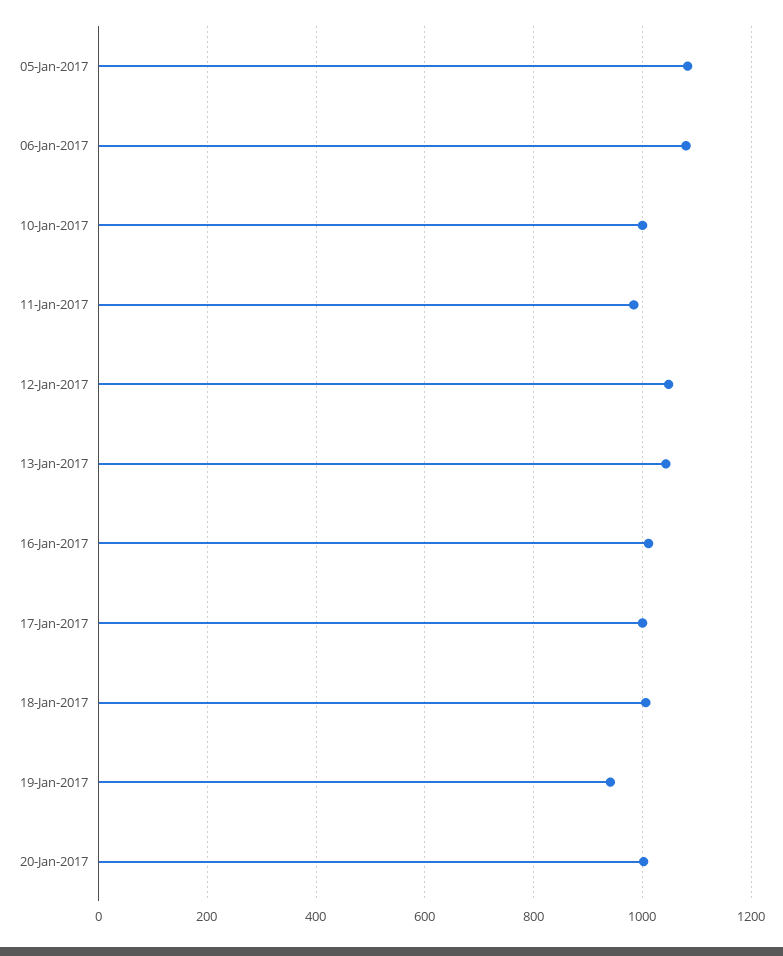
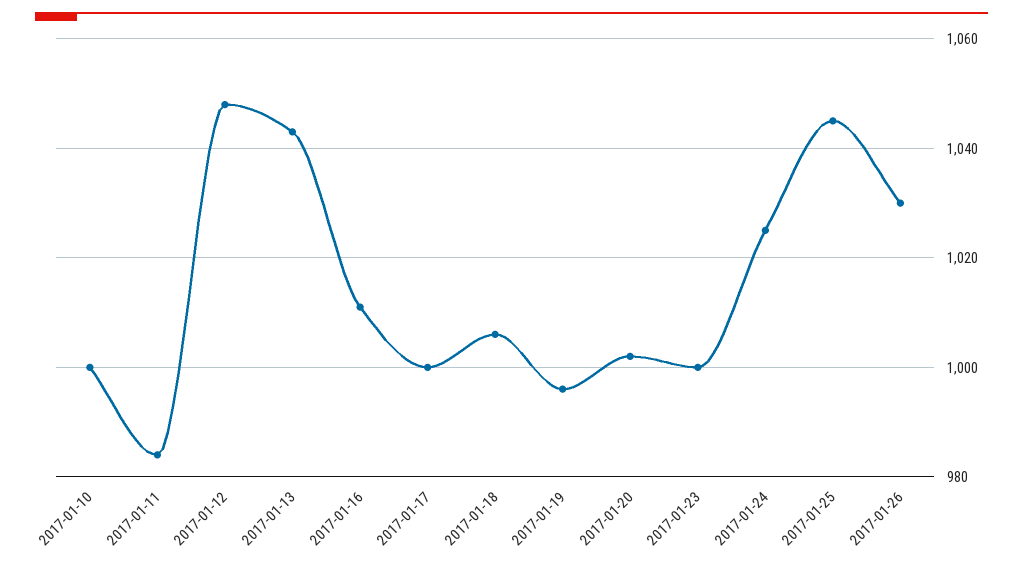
05-Jan-2017: 1080 -> none
06-Jan-2017: 1080 -> none
19-Jan-2017: 940 -> 995
2017-01-23: none -> 1000
2017-01-24: none -> 1025
2017-01-25: none -> 1045
2017-01-26: none -> 1030

